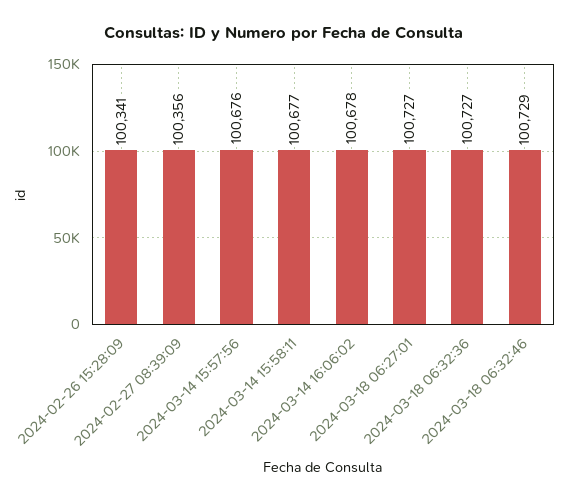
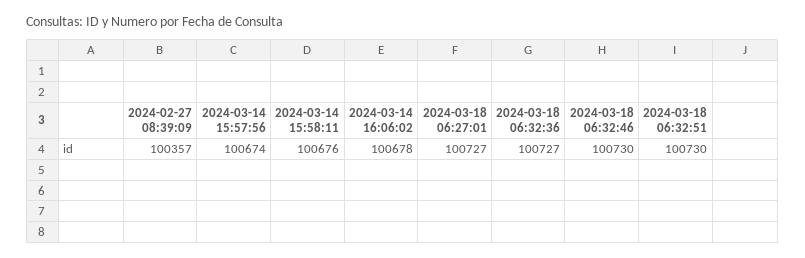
2024-02-26 15:28:09: 100341 -> none
2024-02-27 08:39:09: 100356 -> 100357
2024-03-14 15:57:56: 100676 -> 100674
2024-03-14 15:58:11: 100677 -> 100676
2024-03-18 06:32:46: 100729 -> 100730
2024-03-18 06:32:51: none -> 100730

